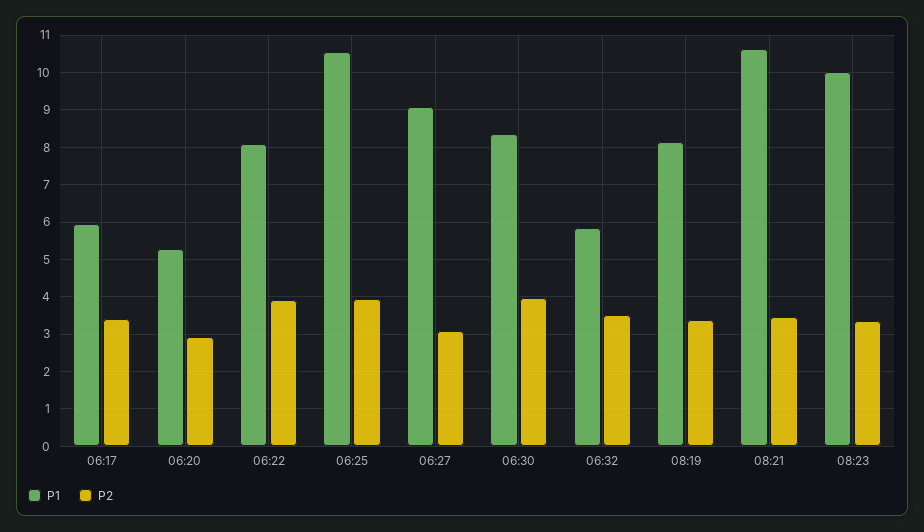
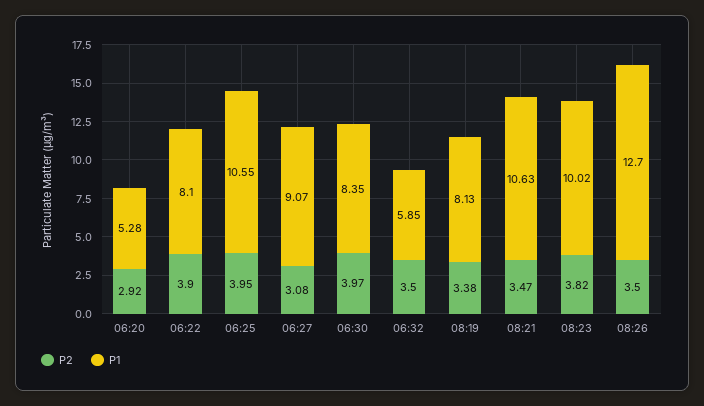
P1, 06:17: 6 -> none
P2, 06:17: 3.4 -> none
P2, 08:23: 3.4 -> 3.82
P2, 08:26: none -> 3.5
P1, 08:26: none -> 12.7

